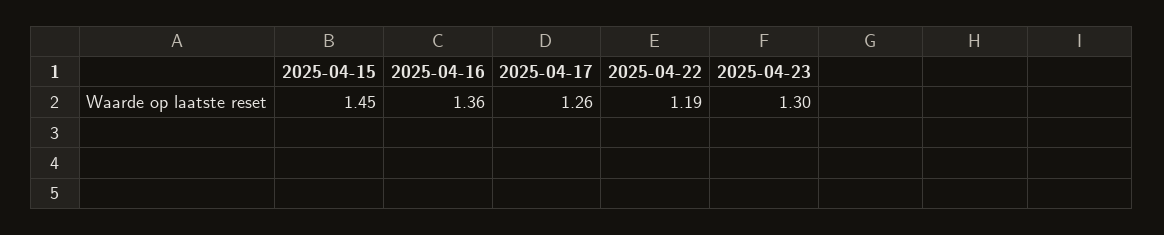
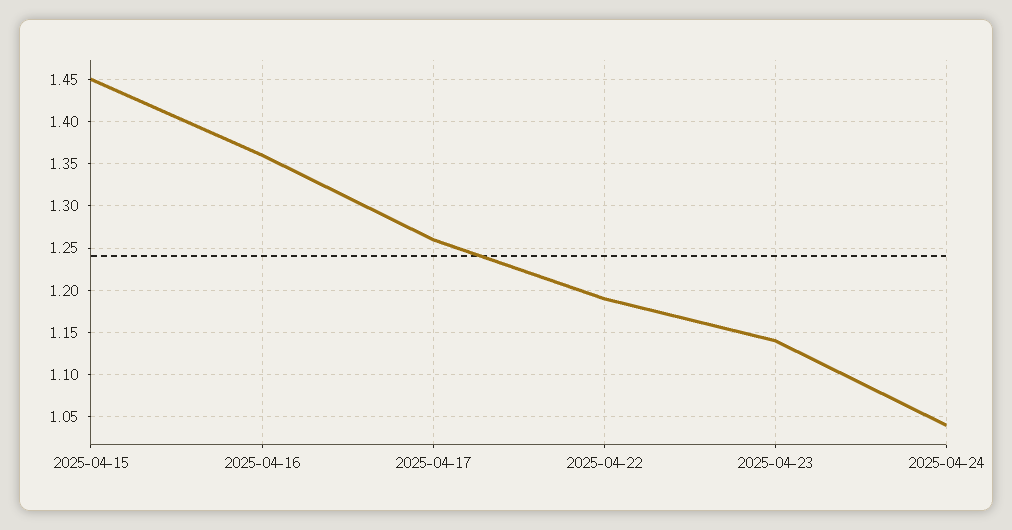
2025-04-23: 1.3 -> 1.14
2025-04-24: none -> 1.04

